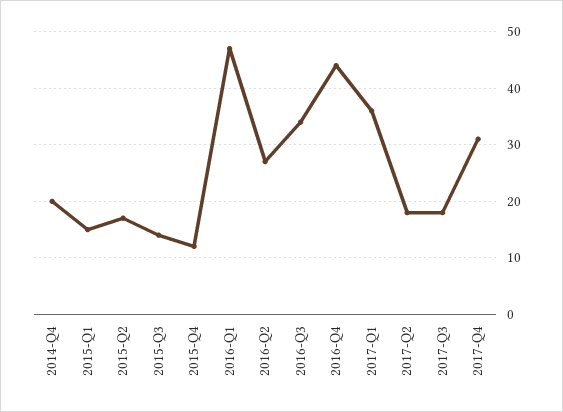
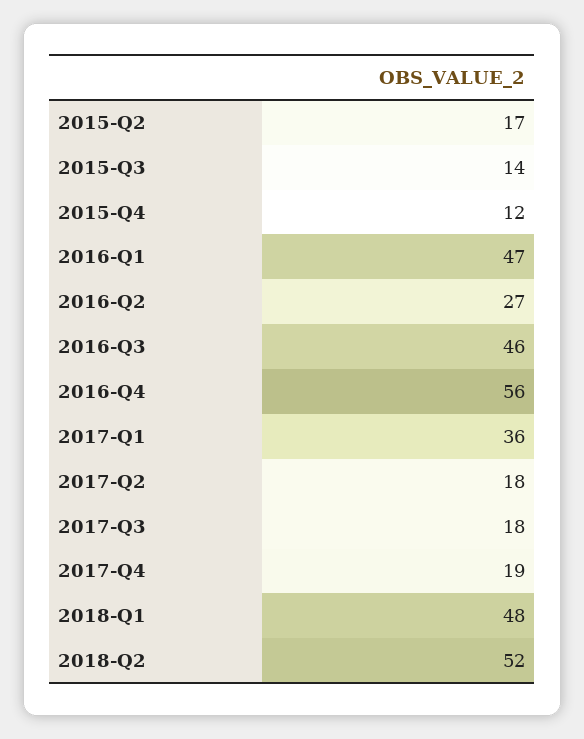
2014-Q4: 20 -> none
2015-Q1: 15 -> none
2016-Q3: 35 -> 46
2016-Q4: 45 -> 56
2017-Q4: 30 -> 19
2018-Q1: none -> 48
2018-Q2: none -> 52

